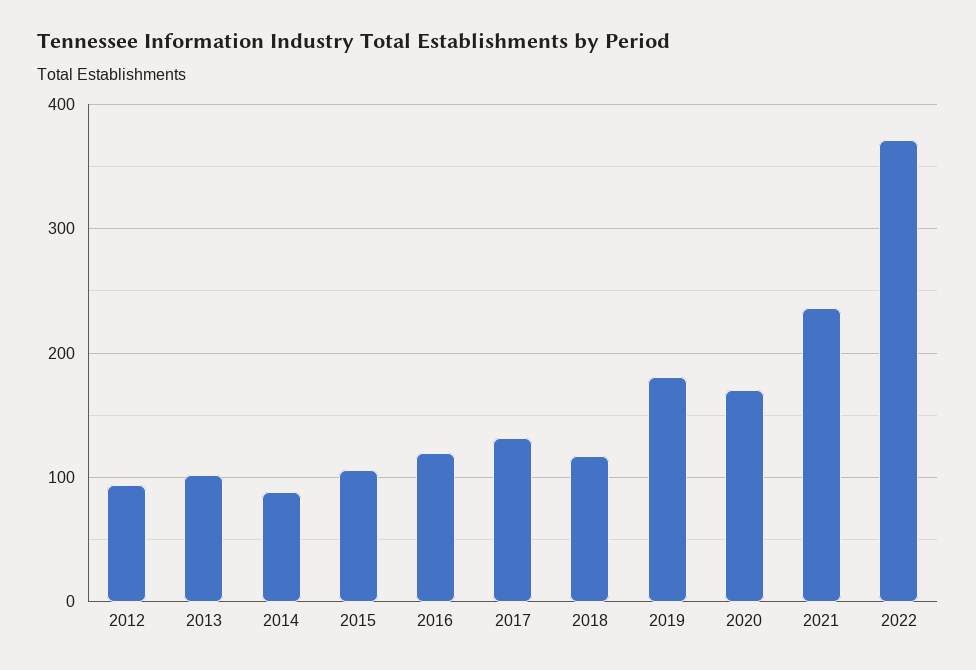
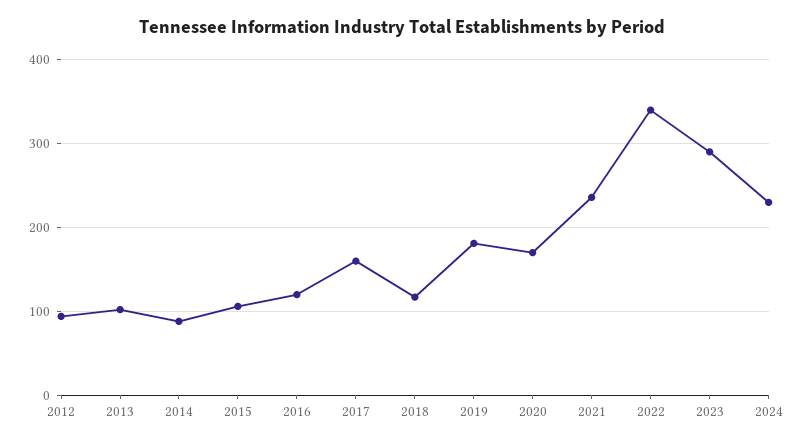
2017: 130 -> 160
2022: 370 -> 340
2023: none -> 290
2024: none -> 230

